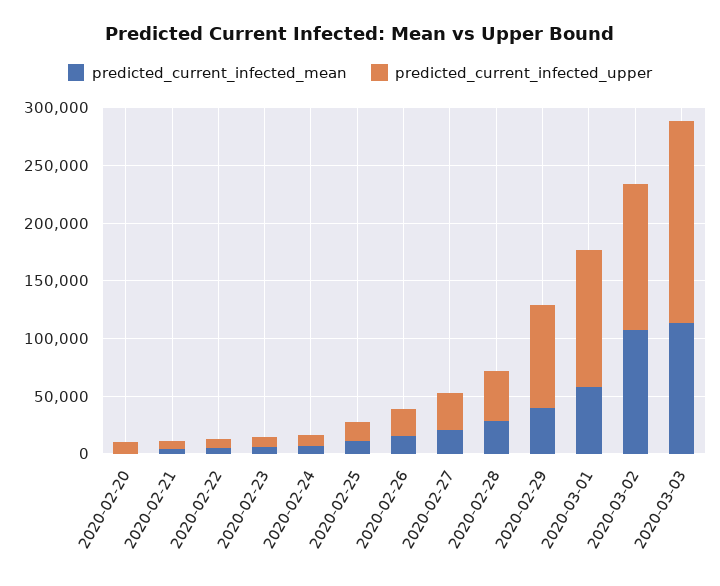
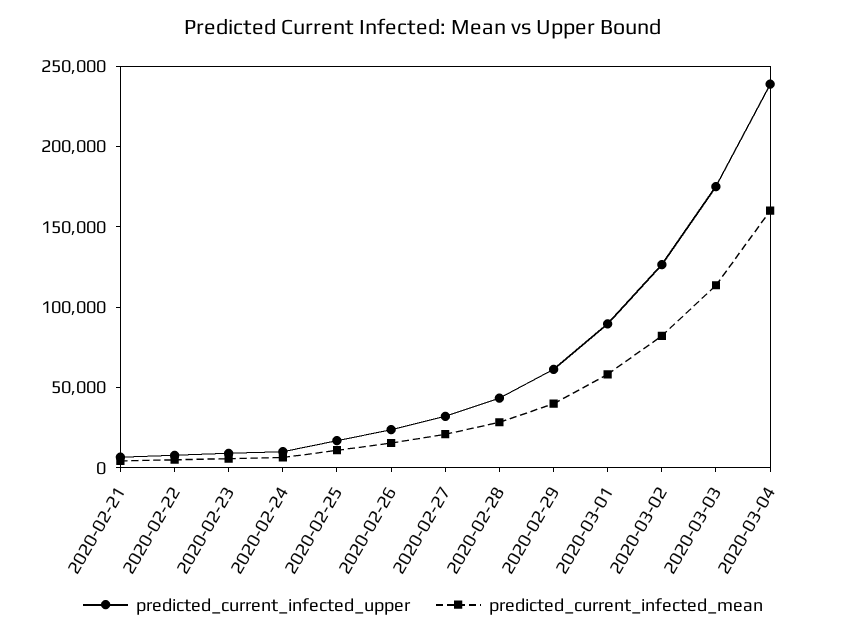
predicted_current_infected_mean, 2020-02-20: 0 -> none
predicted_current_infected_upper, 2020-02-20: 10000 -> none
predicted_current_infected_upper, 2020-02-29: 90000 -> 60000
predicted_current_infected_upper, 2020-03-01: 120000 -> 90000
predicted_current_infected_mean, 2020-03-02: 110000 -> 80000
predicted_current_infected_upper, 2020-03-04: none -> 240000
predicted_current_infected_mean, 2020-03-04: none -> 160000

